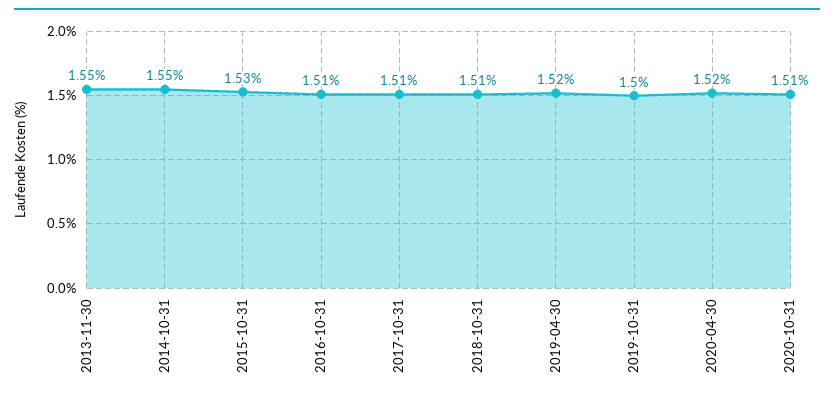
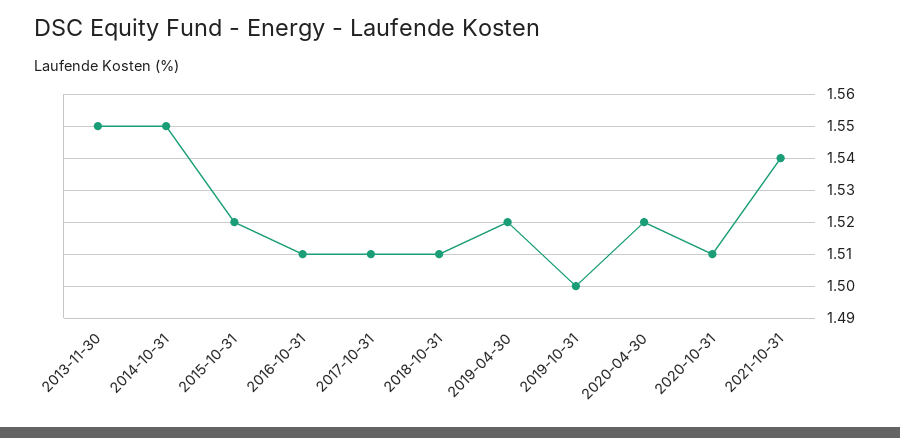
2015-10-31: 1.53 -> 1.52
2021-10-31: none -> 1.54

